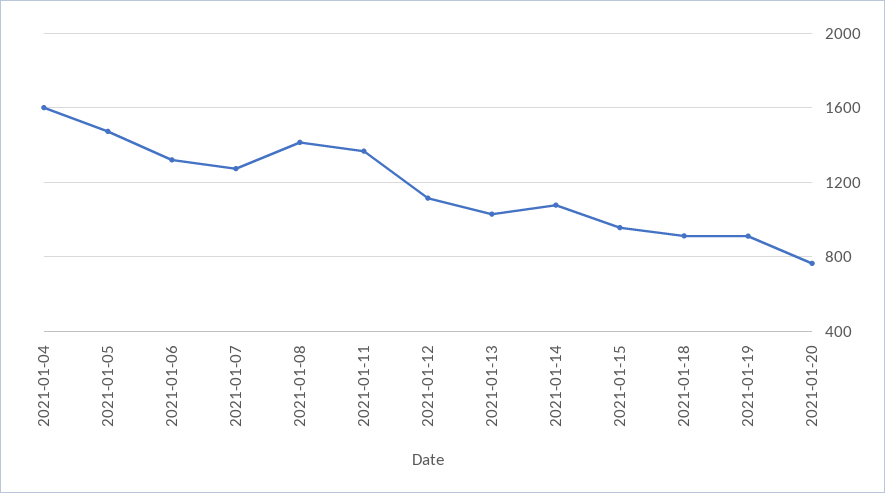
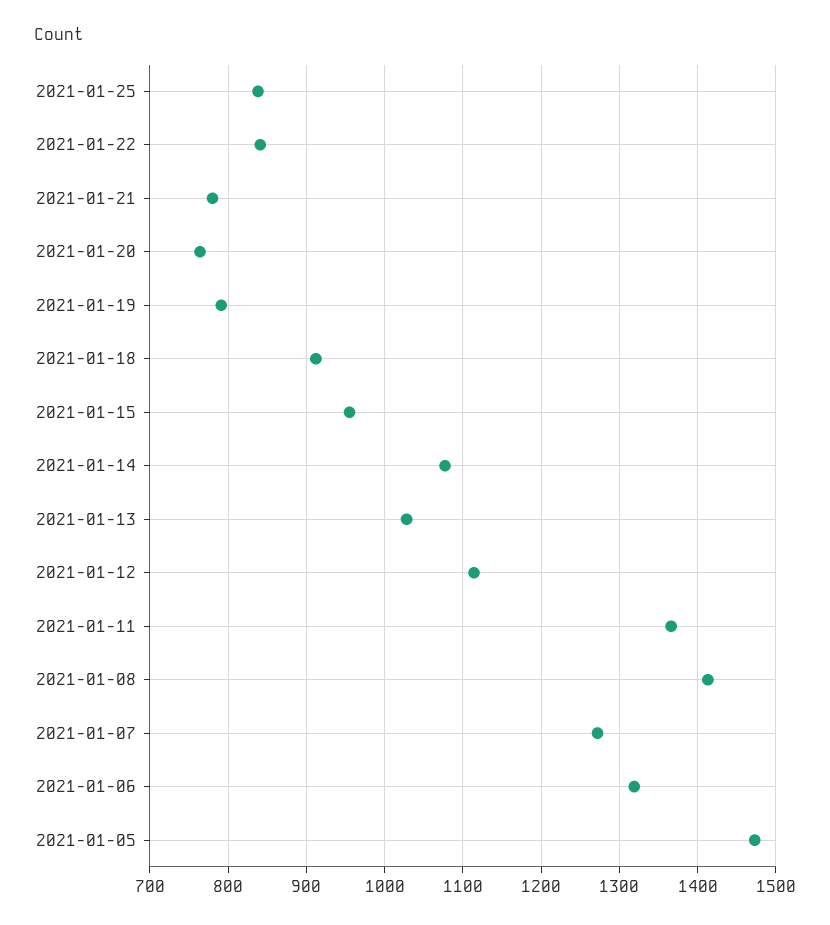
2021-01-04: 1600 -> none
2021-01-19: 900 -> 790
2021-01-25: none -> 840
2021-01-22: none -> 840
2021-01-21: none -> 780

